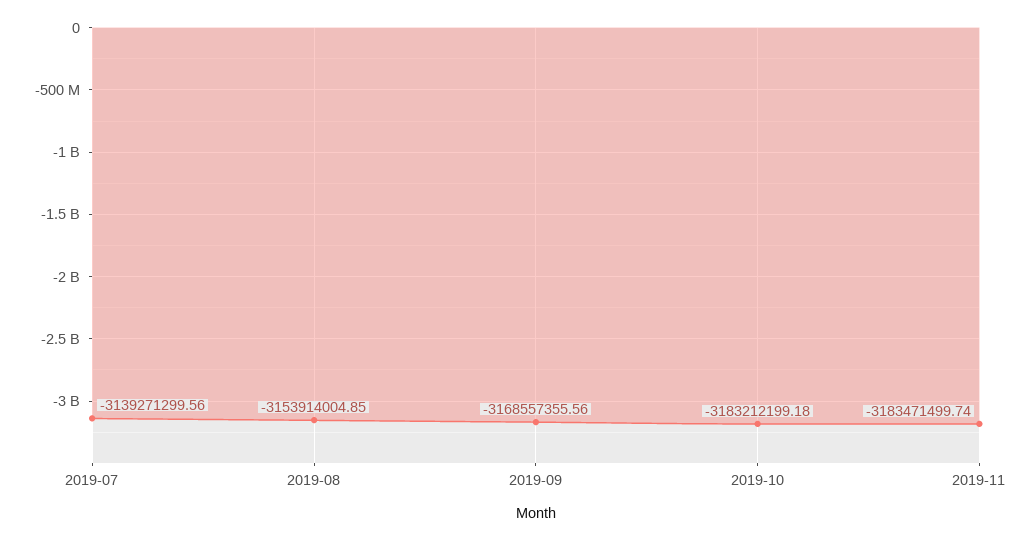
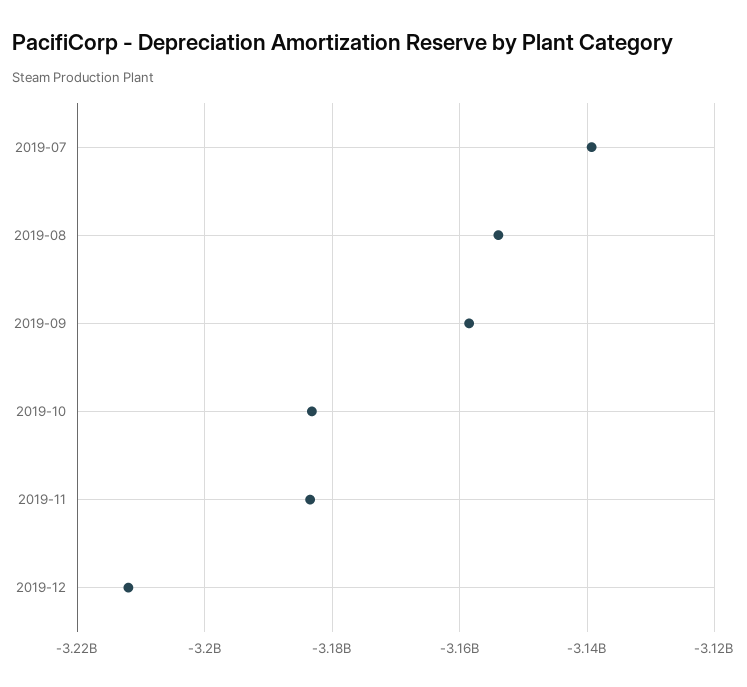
2019-09: -3168557355.56 -> -3158000000
2019-12: none -> -3212000000

